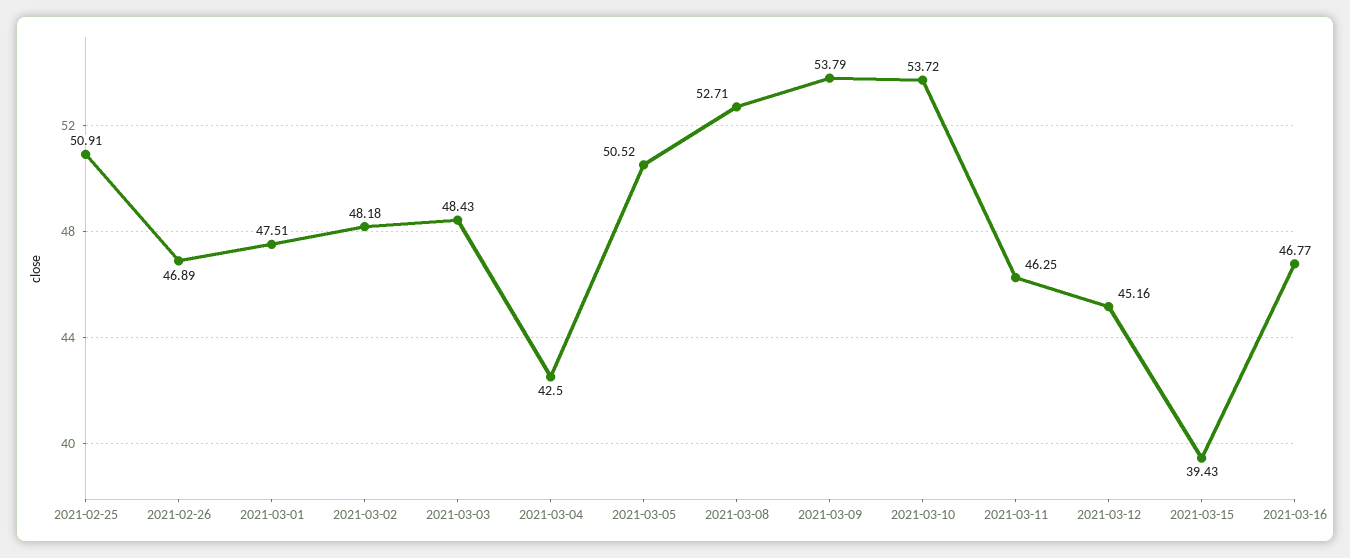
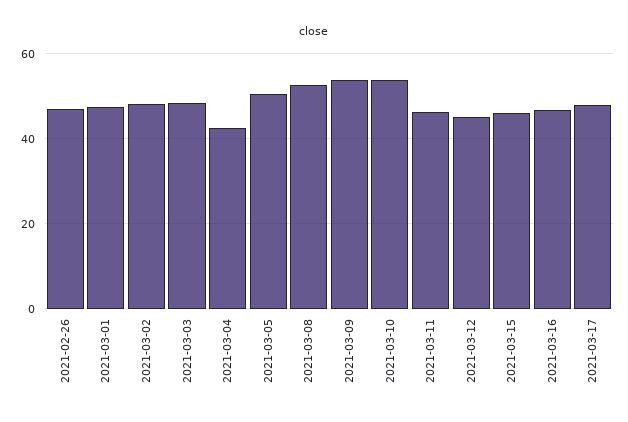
2021-02-25: 50.91 -> none
2021-03-15: 39.43 -> 46
2021-03-17: none -> 48

